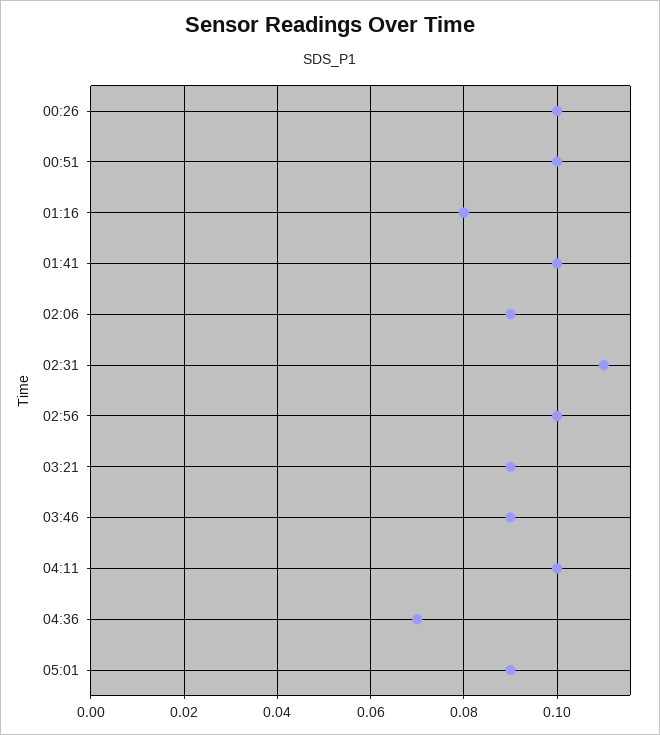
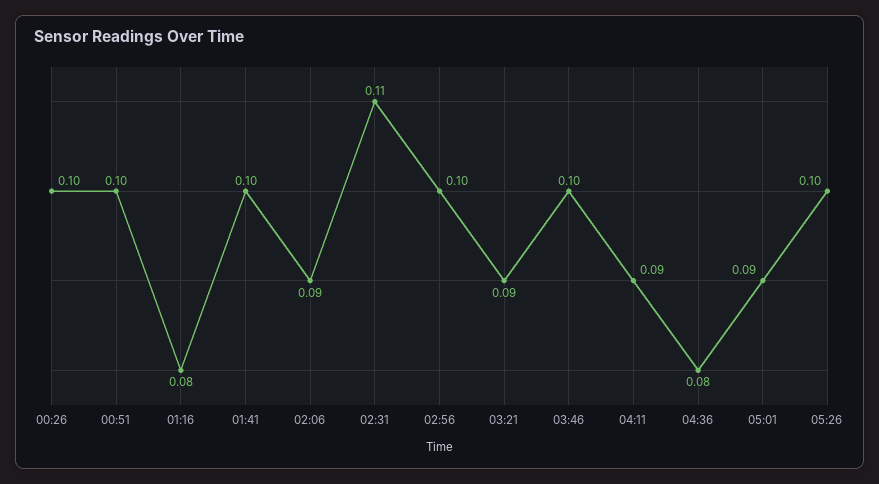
03:46: 0.09 -> 0.1
04:11: 0.1 -> 0.09
04:36: 0.07 -> 0.08
05:26: none -> 0.1

